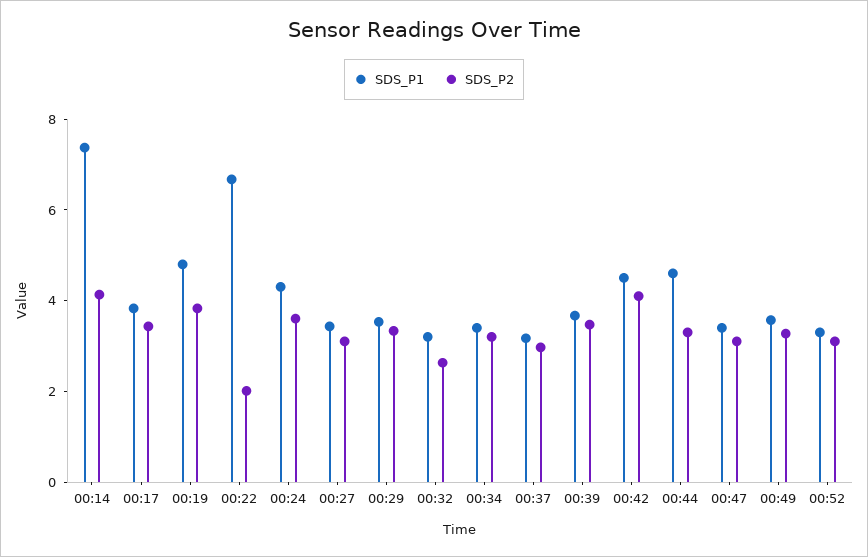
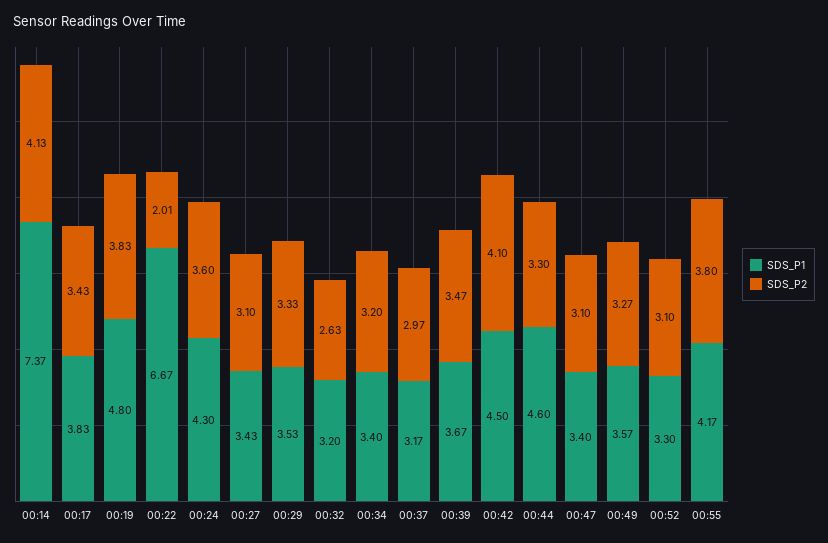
SDS_P1, 00:55: none -> 4.17
SDS_P2, 00:55: none -> 3.8

